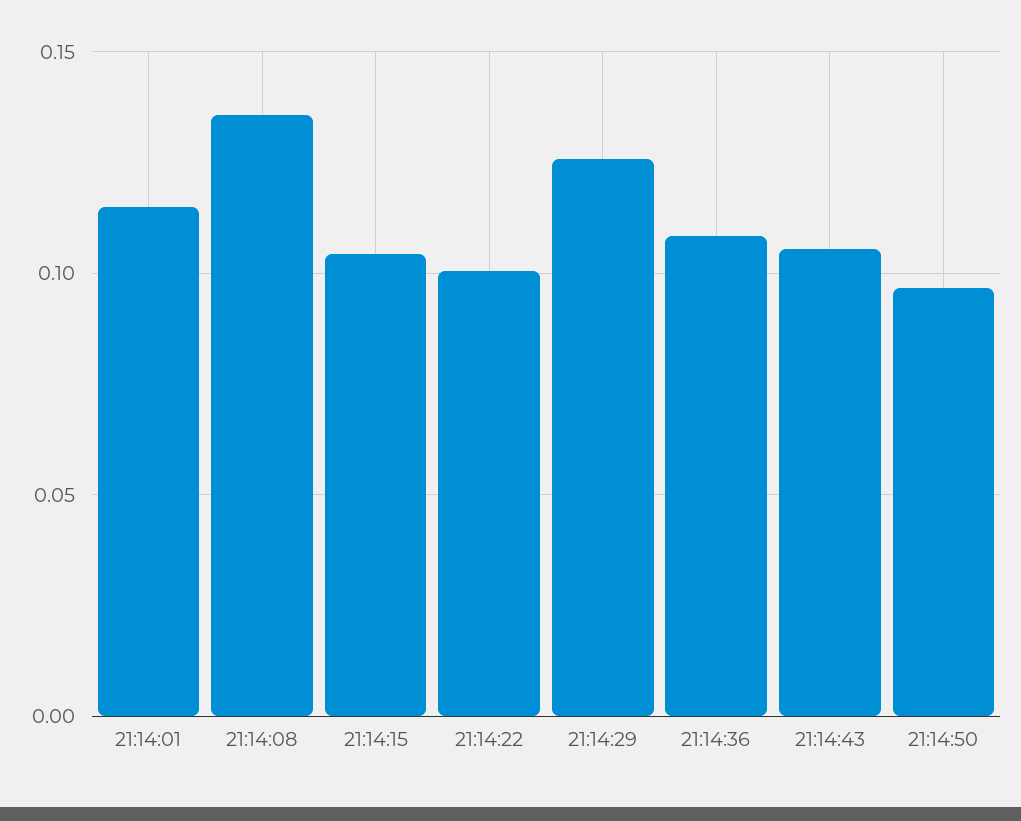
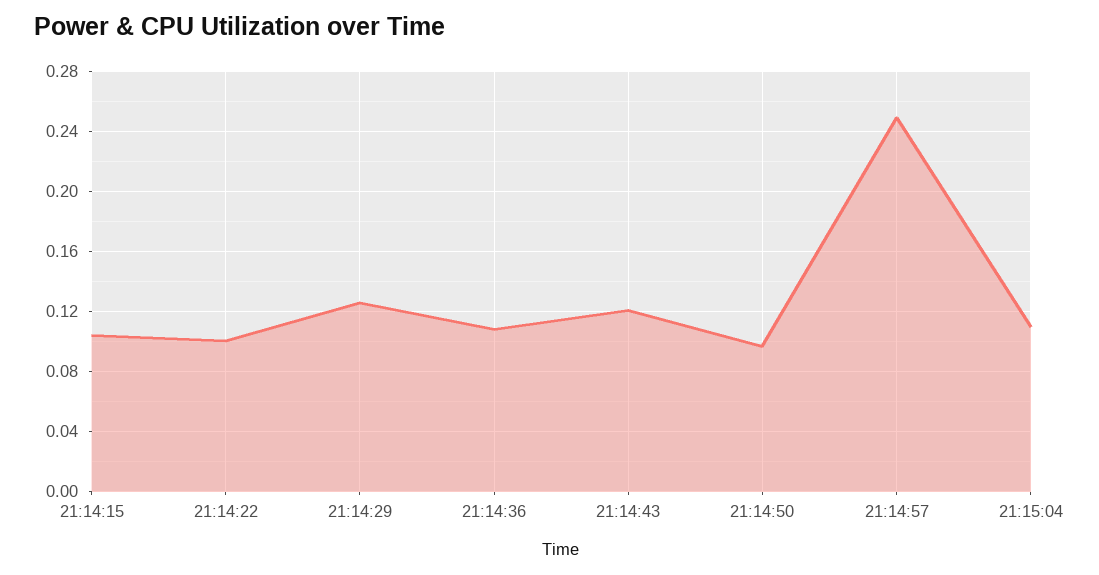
21:14:01: 0.115 -> none
21:14:08: 0.135 -> none
21:14:43: 0.105 -> 0.12
21:14:57: none -> 0.25
21:15:04: none -> 0.11

